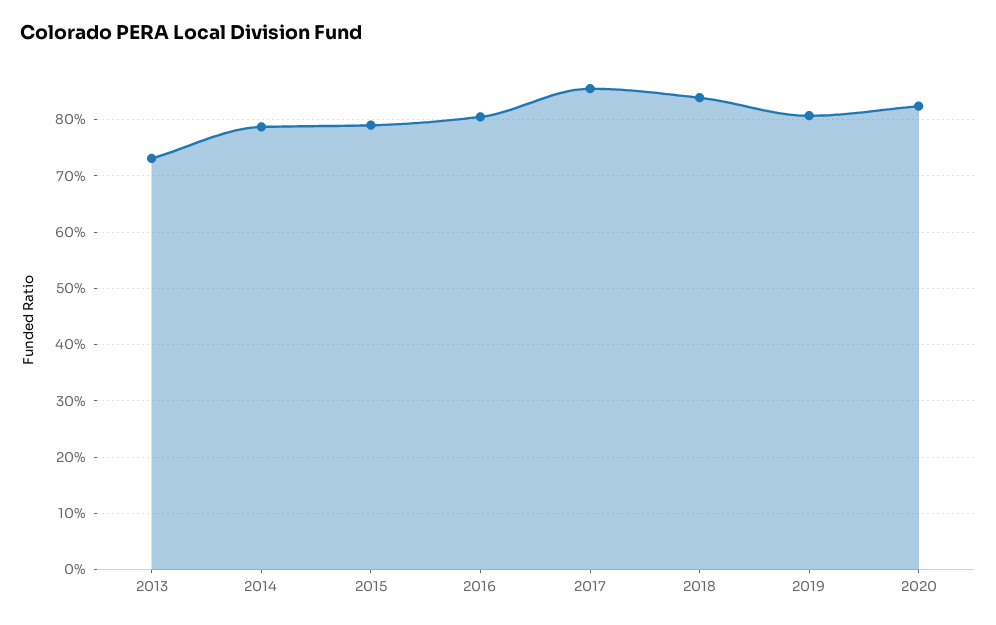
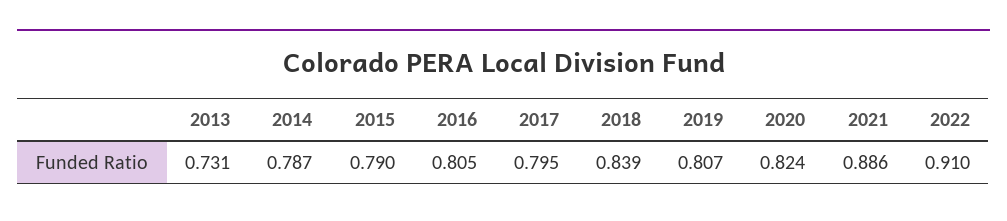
2017: 0.86 -> 0.795
2021: none -> 0.886
2022: none -> 0.91

